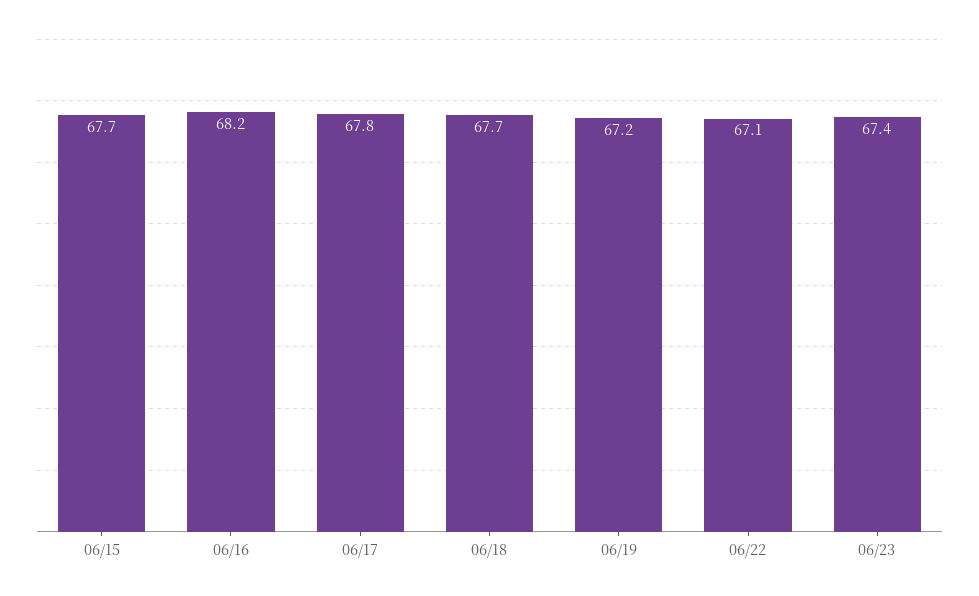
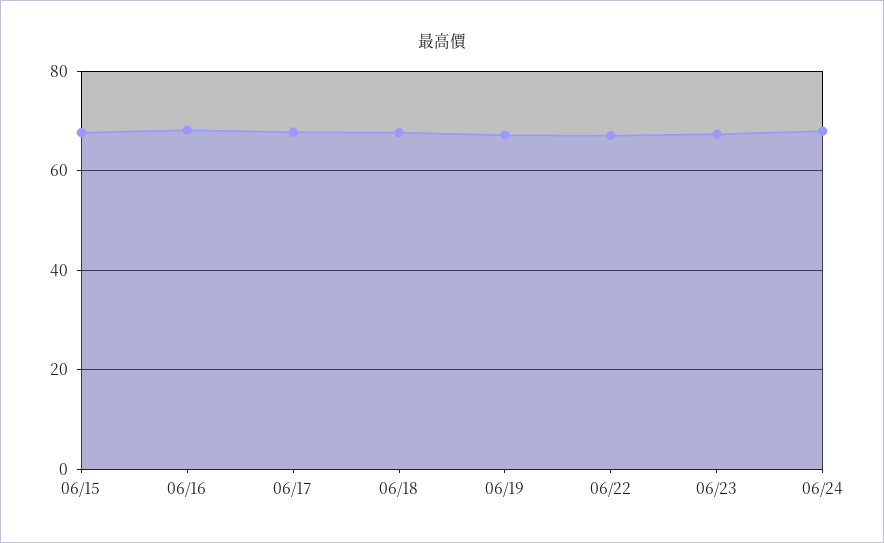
06/24: none -> 68

